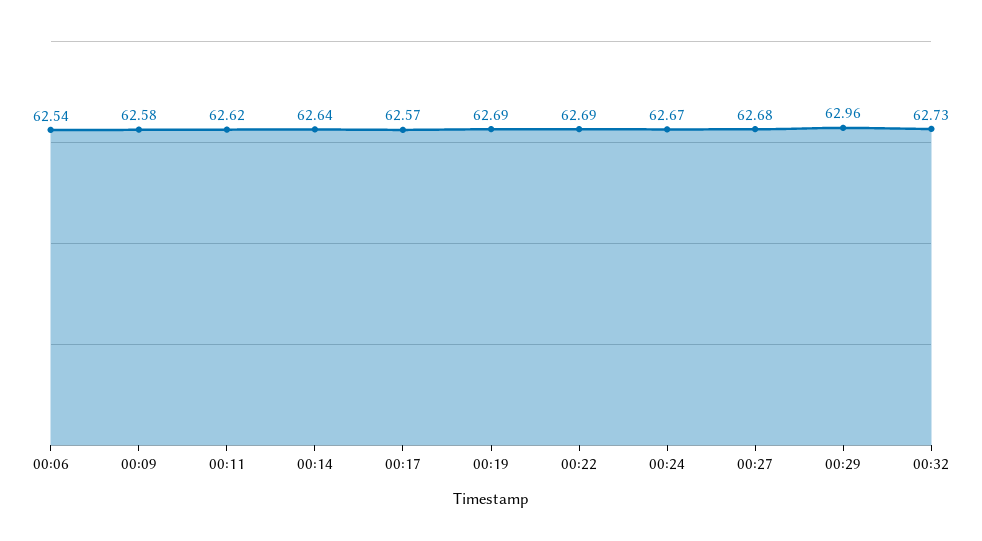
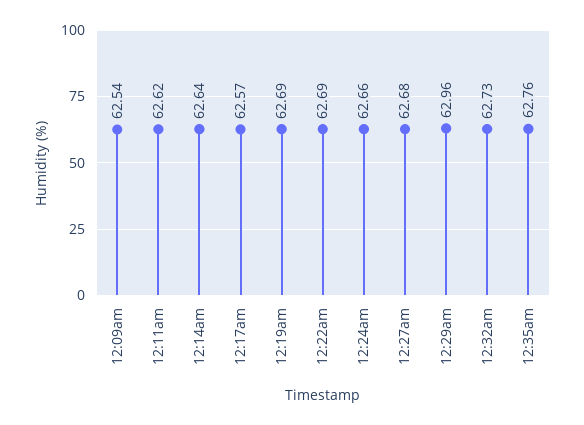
00:06: 62.54 -> none
00:09: 62.58 -> 62.54
00:24: 62.67 -> 62.66
12:35am: none -> 62.76

